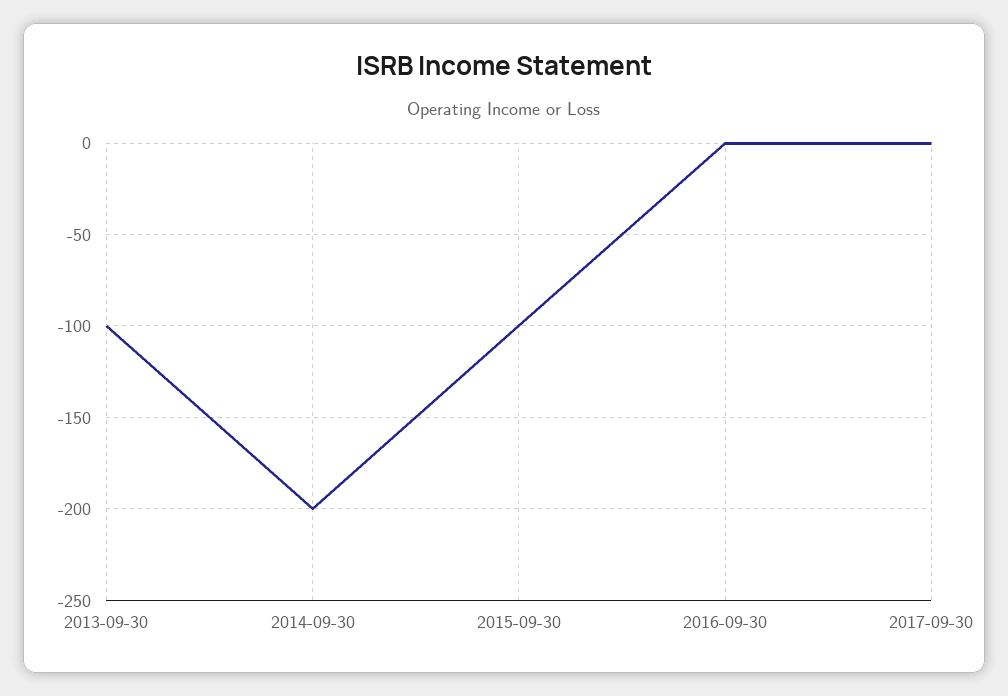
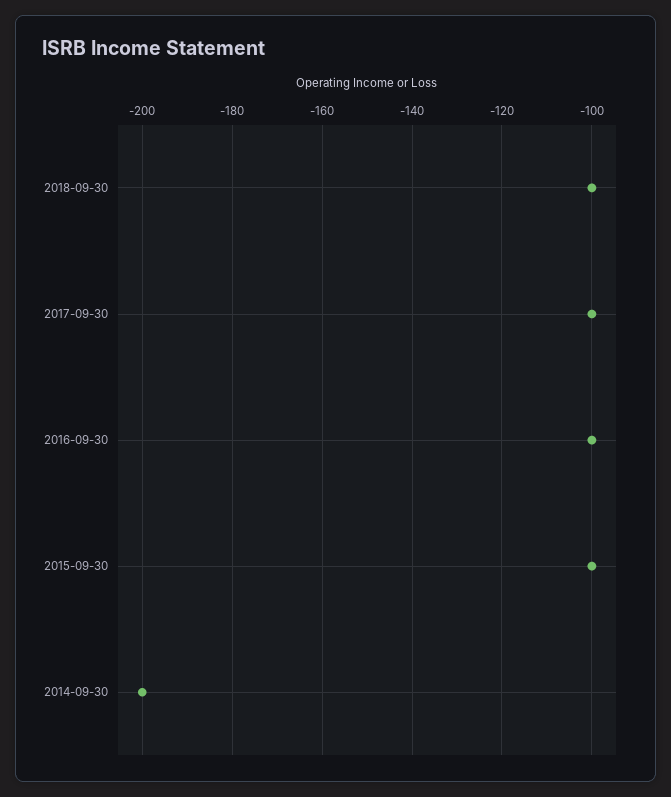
2013-09-30: -100 -> none
2016-09-30: 0 -> -100
2017-09-30: 0 -> -100
2018-09-30: none -> -100

